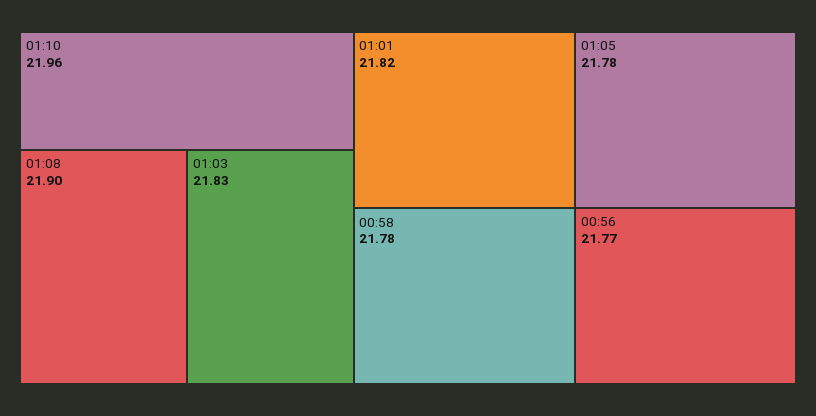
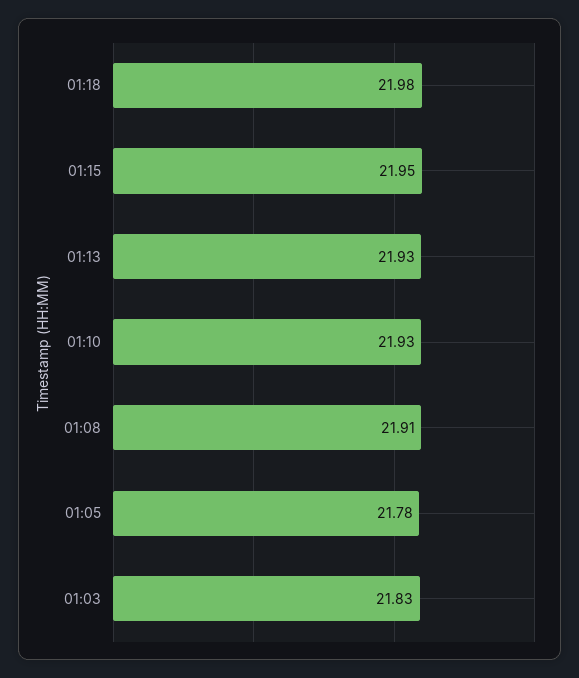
01:10: 21.96 -> 21.93
01:08: 21.9 -> 21.91
01:01: 21.82 -> none
00:58: 21.78 -> none
00:56: 21.77 -> none
01:18: none -> 21.98
01:15: none -> 21.95
01:13: none -> 21.93

